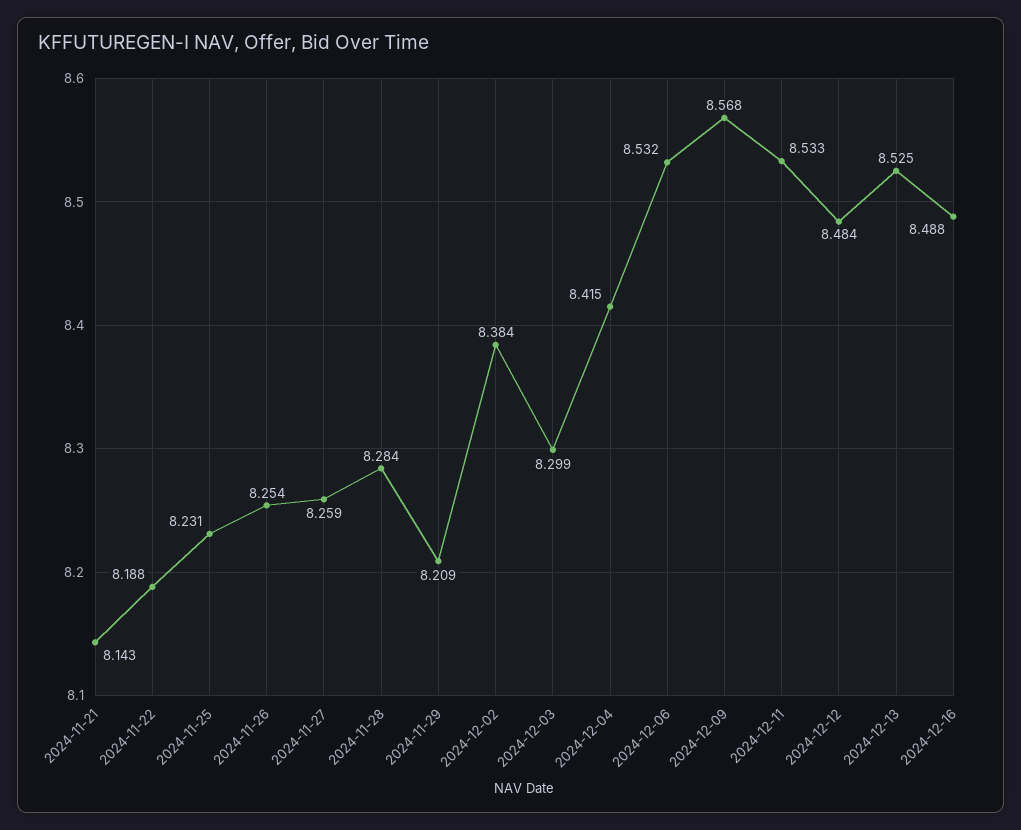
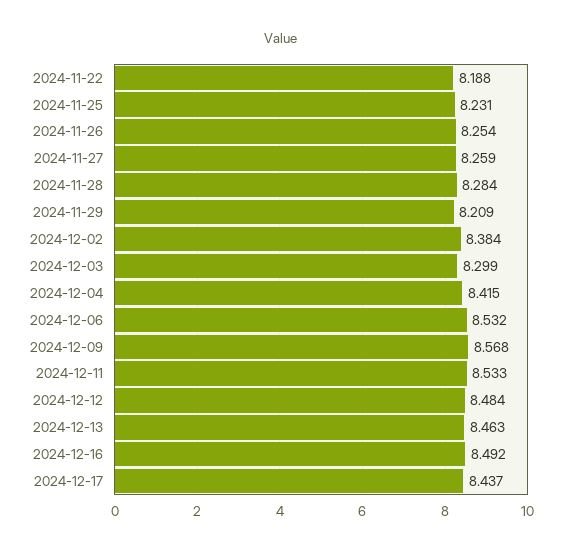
2024-11-21: 8.143 -> none
2024-12-13: 8.525 -> 8.463
2024-12-16: 8.488 -> 8.492
2024-12-17: none -> 8.437

